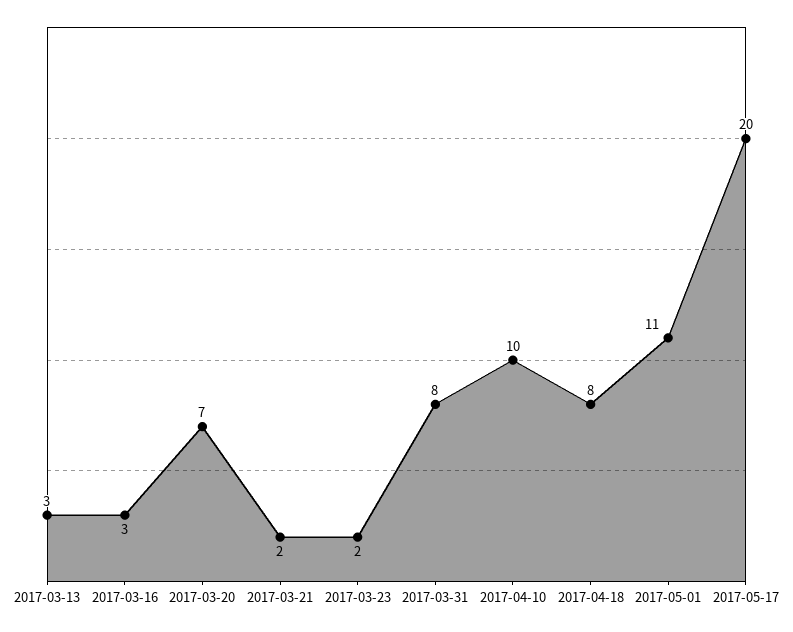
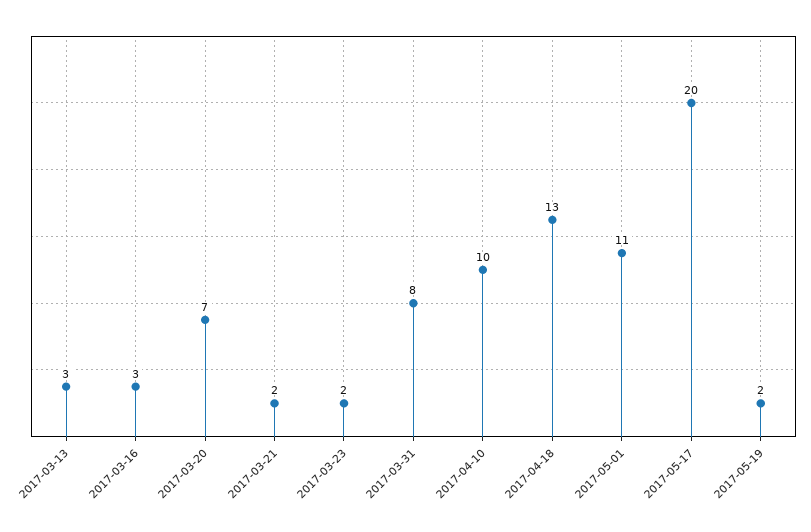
2017-04-18: 8 -> 13
2017-05-19: none -> 2

